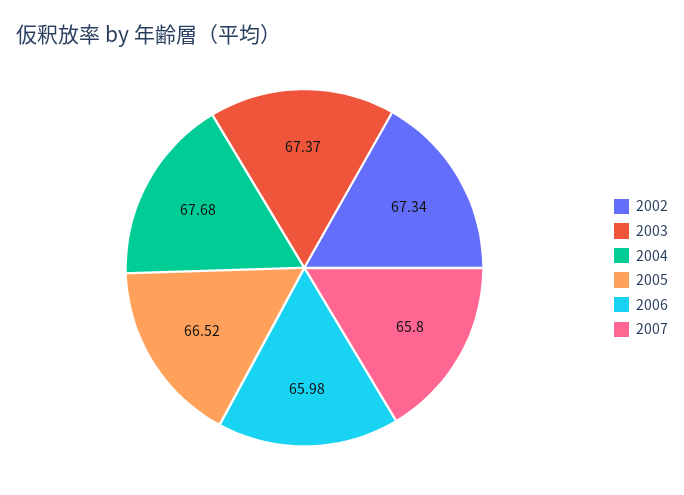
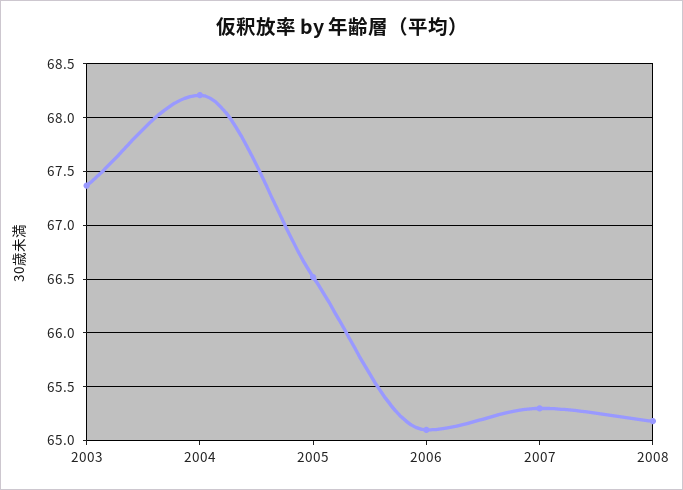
2002: 67.34 -> none
2004: 67.68 -> 68.2
2006: 65.98 -> 65.1
2007: 65.8 -> 65.3
2008: none -> 65.2

